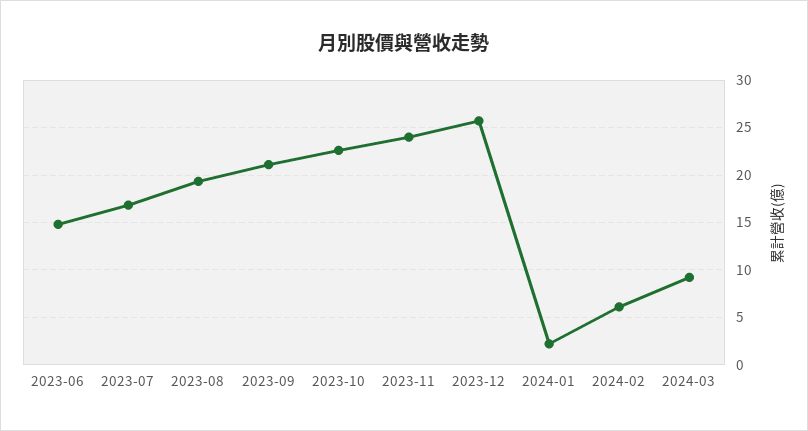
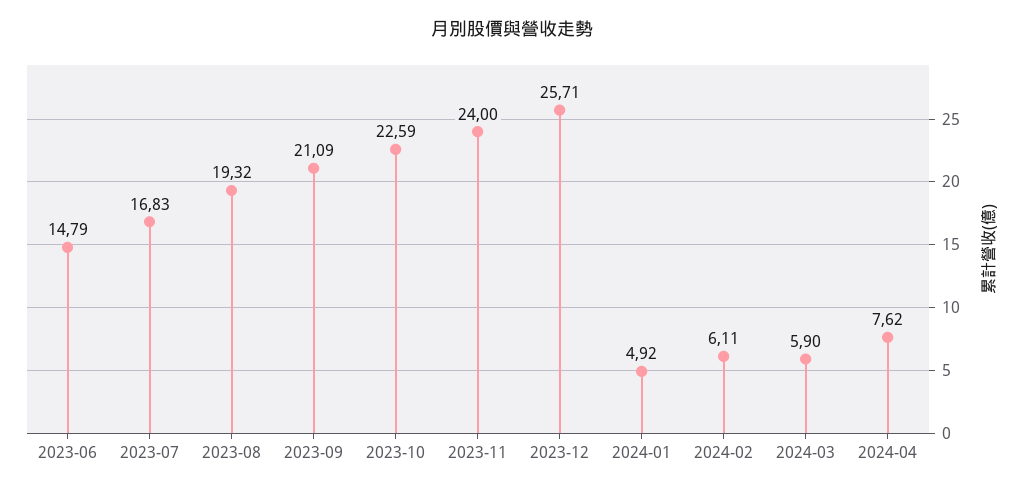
2024-01: 2 -> 4.92
2024-03: 9 -> 5.9
2024-04: none -> 7.62

